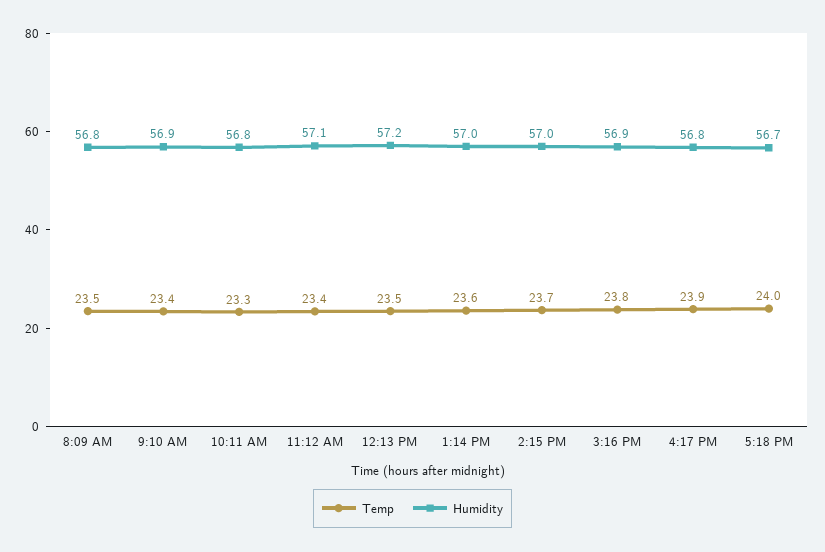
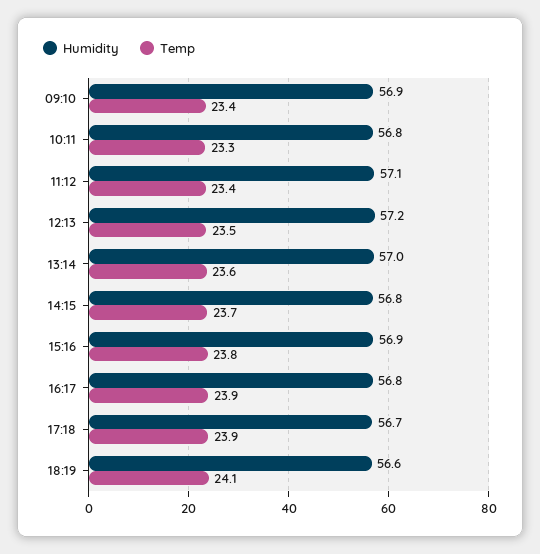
Temp, 8:09 AM: 23.5 -> none
Humidity, 8:09 AM: 56.8 -> none
Humidity, 2:15 PM: 57 -> 56.8
Temp, 5:18 PM: 24 -> 23.9
Humidity, 18:19: none -> 56.6
Temp, 18:19: none -> 24.1

